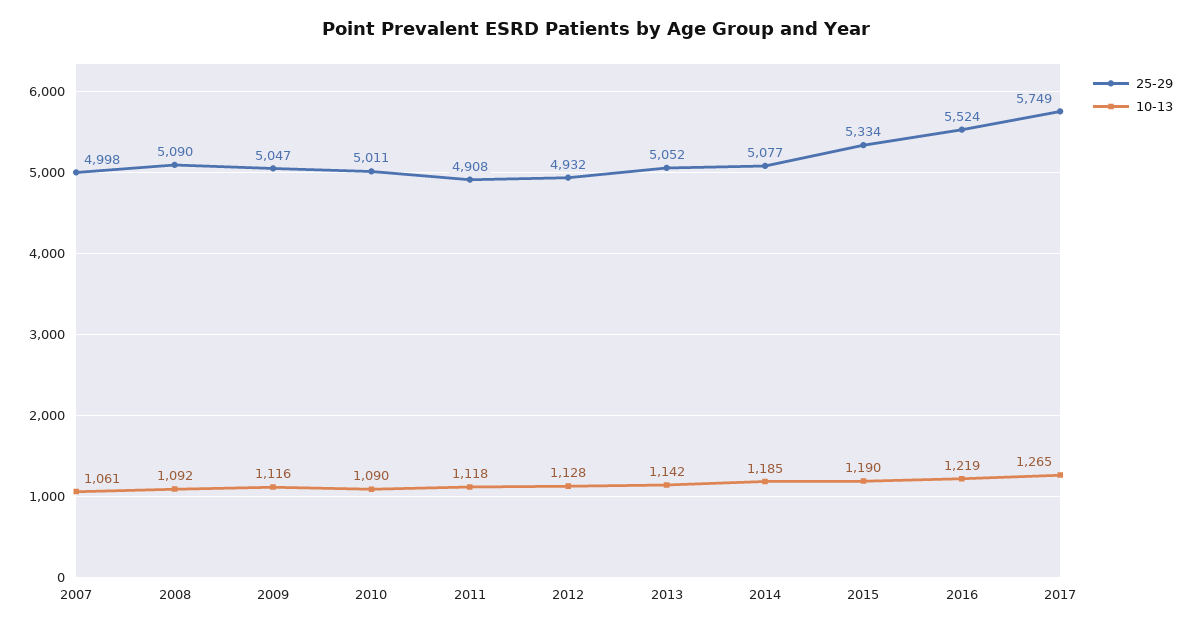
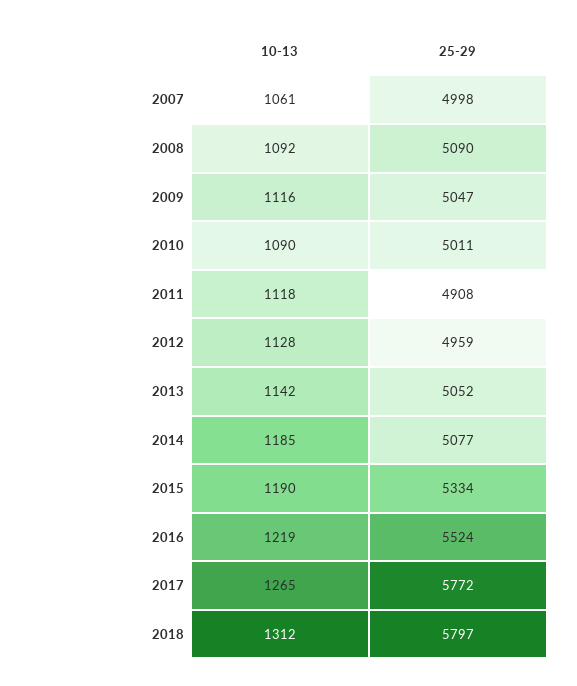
25-29, 2012: 4932 -> 4959
25-29, 2017: 5749 -> 5772
10-13, 2018: none -> 1312
25-29, 2018: none -> 5797

